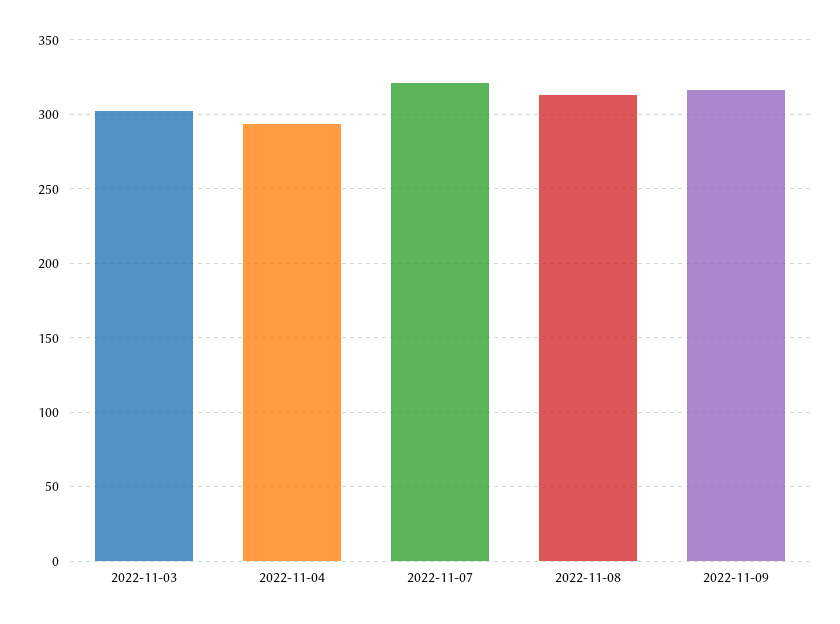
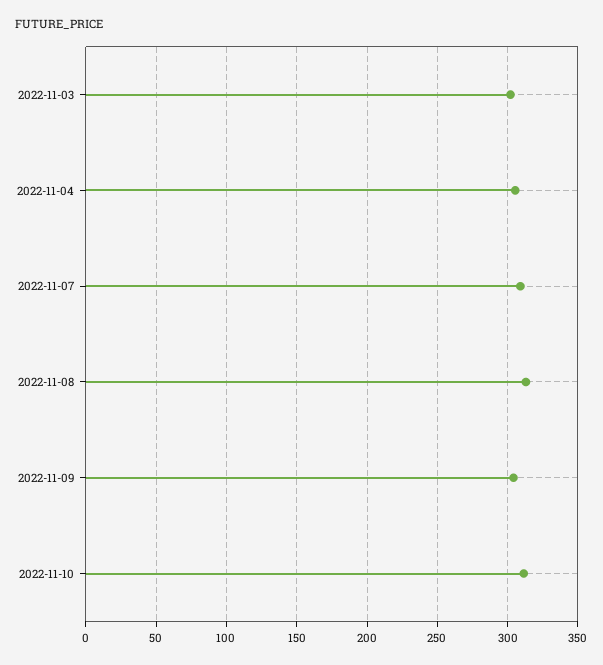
2022-11-04: 295 -> 305
2022-11-07: 320 -> 310
2022-11-09: 315 -> 305
2022-11-10: none -> 310

